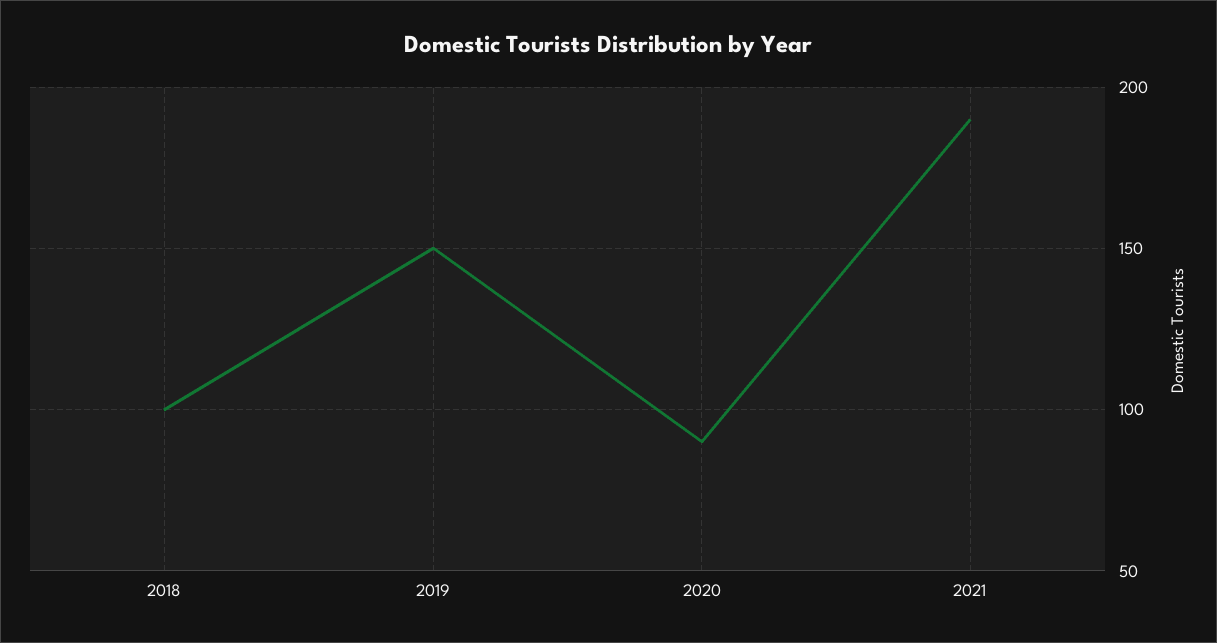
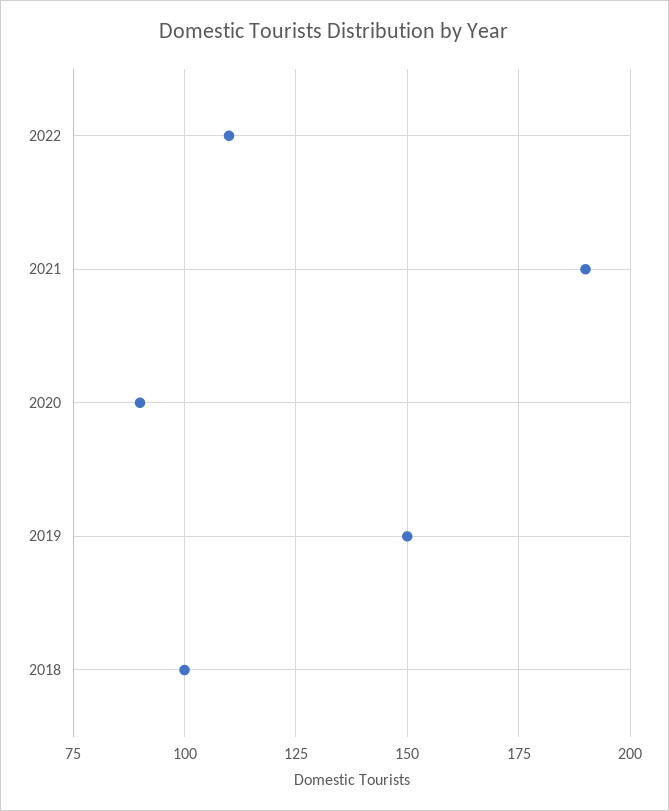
2022: none -> 110

